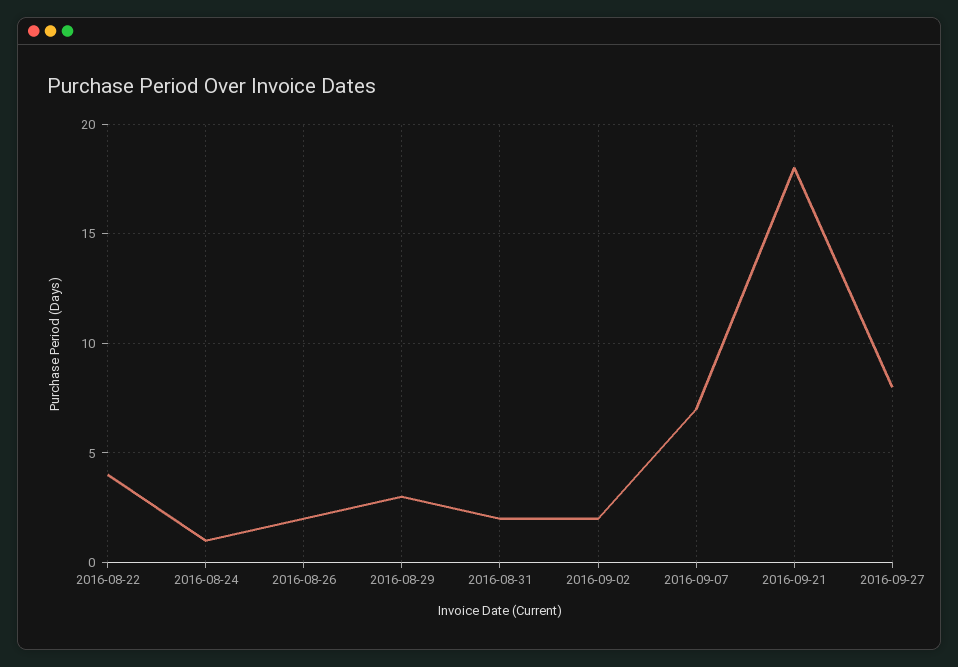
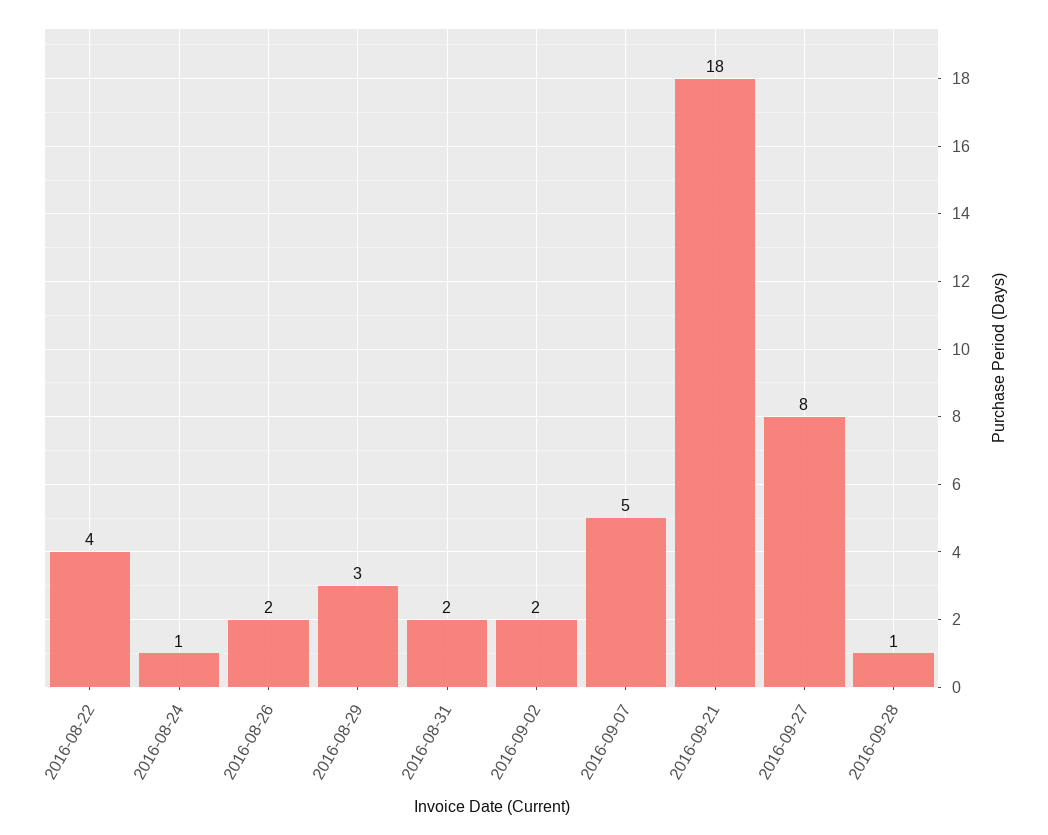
2016-09-07: 7 -> 5
2016-09-28: none -> 1

